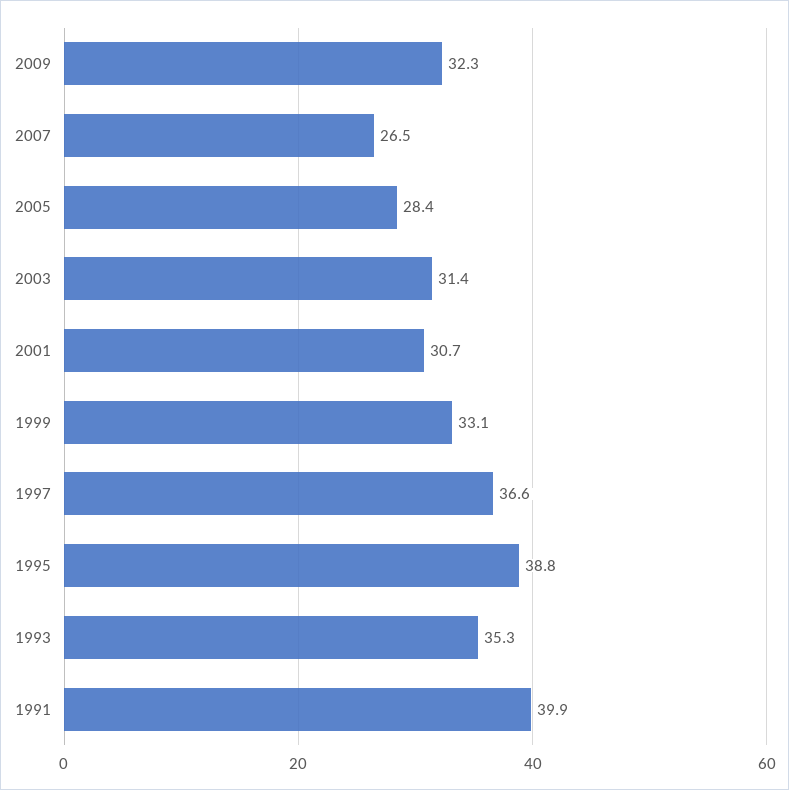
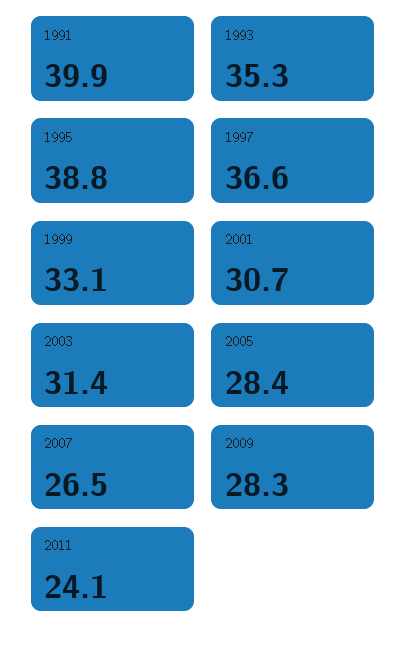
2009: 32.3 -> 28.3
2011: none -> 24.1

